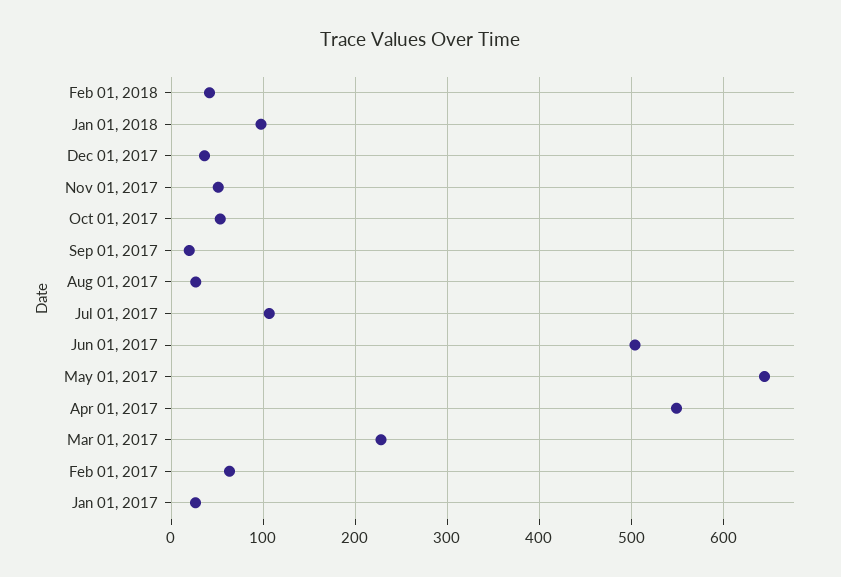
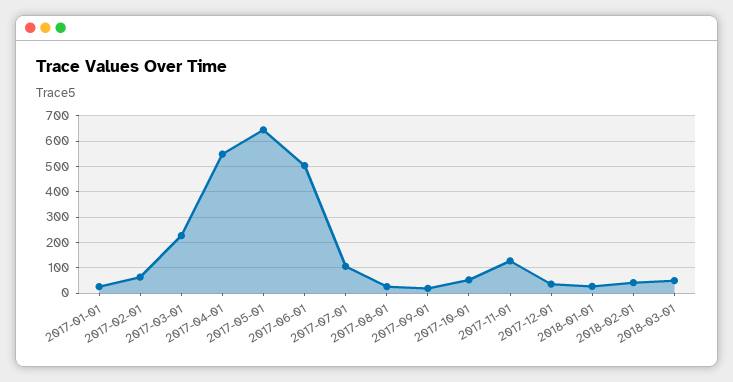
Jan 01, 2018: 100 -> 25
Nov 01, 2017: 50 -> 125
2018-03-01: none -> 50

